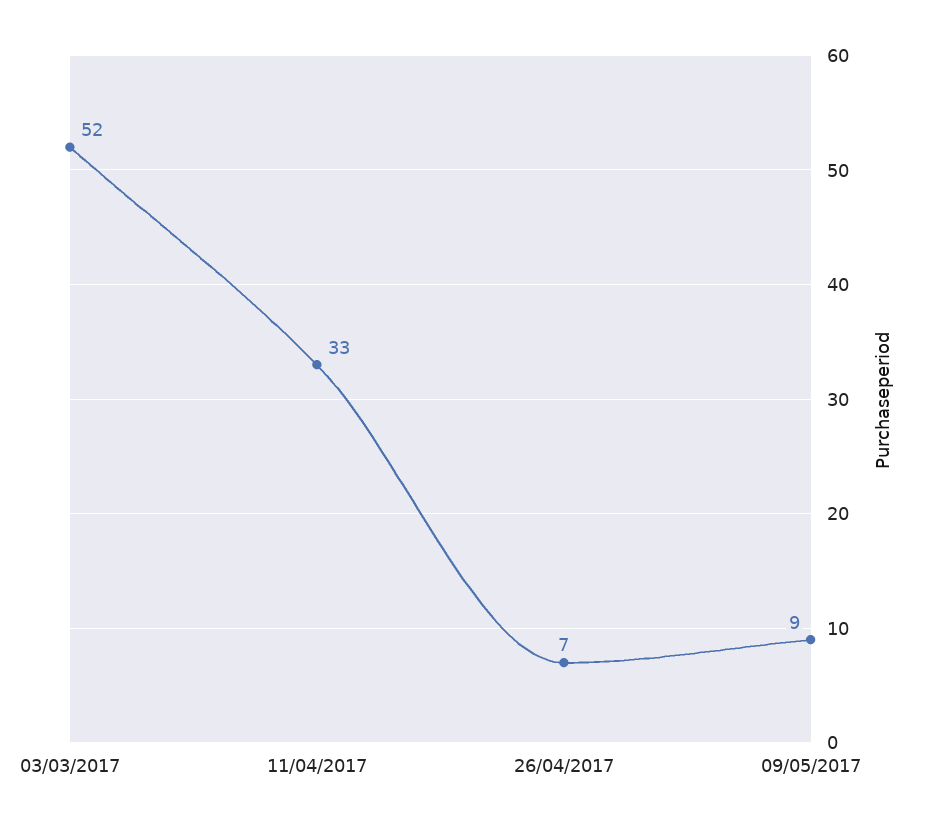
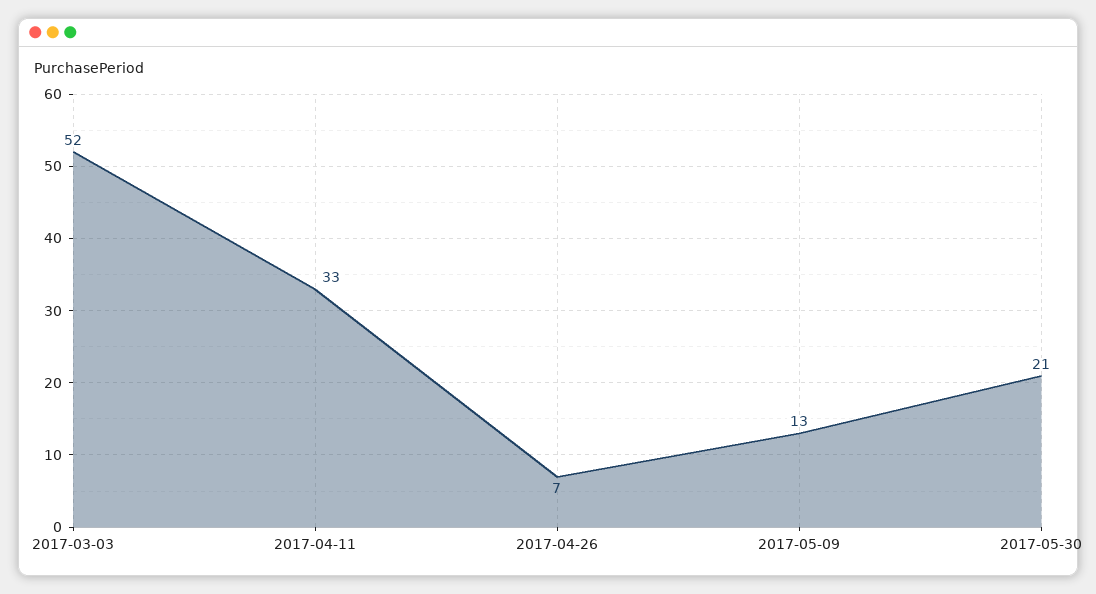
09/05/2017: 9 -> 13
2017-05-30: none -> 21

